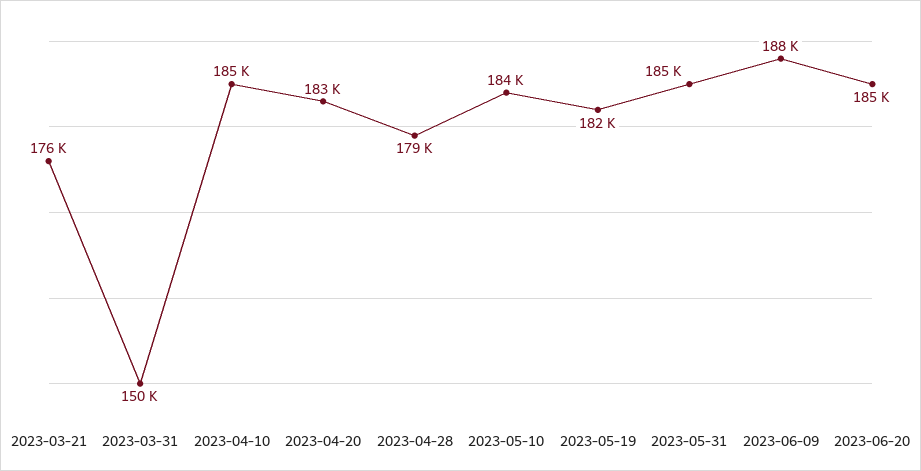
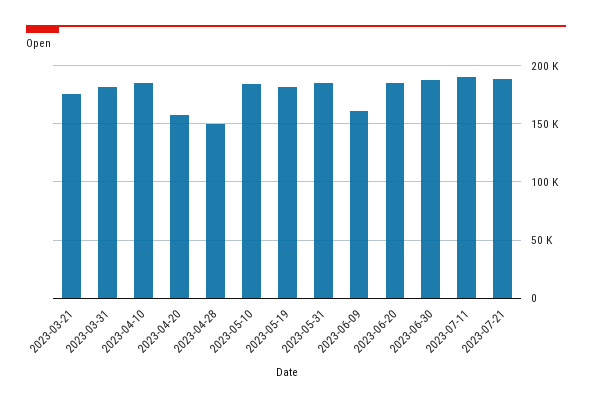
2023-03-31: 150000 -> 180000
2023-04-20: 183000 -> 160000
2023-04-28: 179000 -> 150000
2023-06-09: 188000 -> 160000
2023-06-30: none -> 190000
2023-07-11: none -> 190000
2023-07-21: none -> 190000

